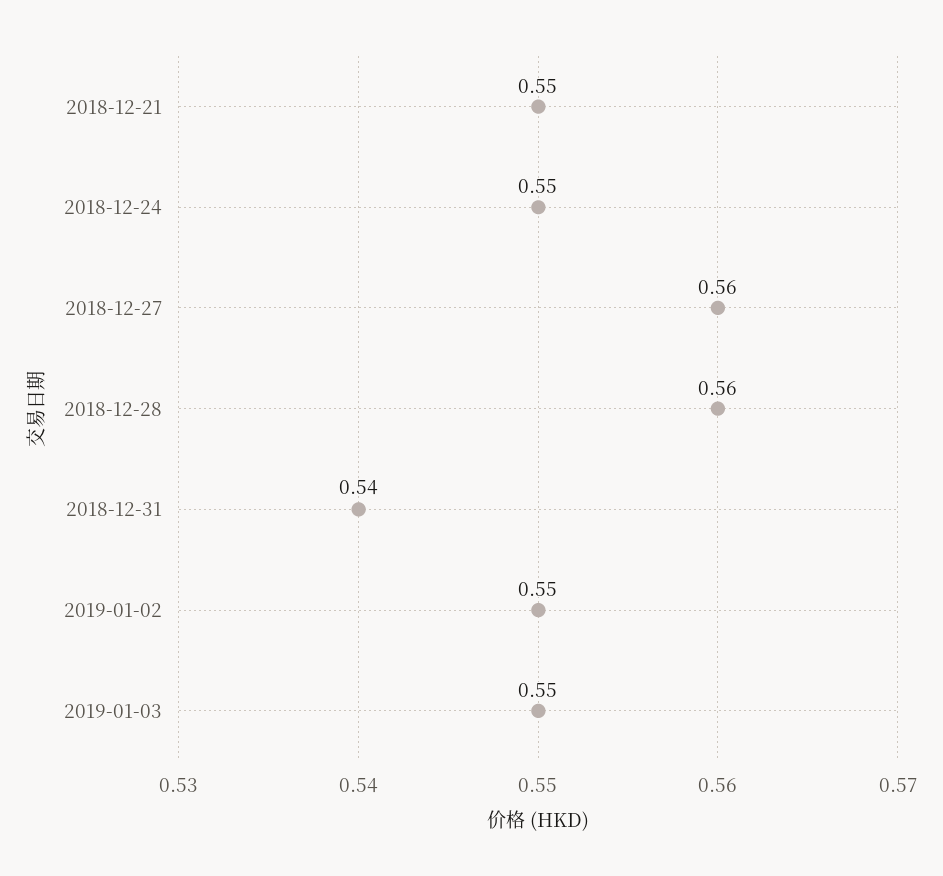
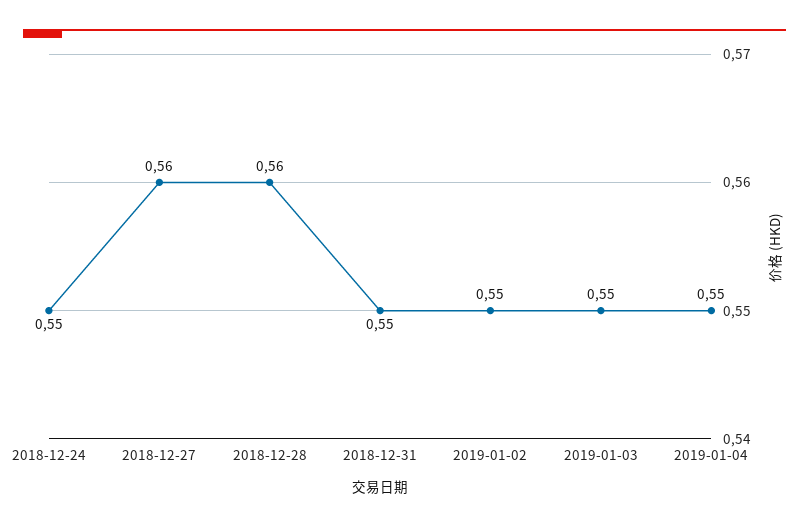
2018-12-21: 0.55 -> none
2018-12-31: 0.54 -> 0.55
2019-01-04: none -> 0.55

